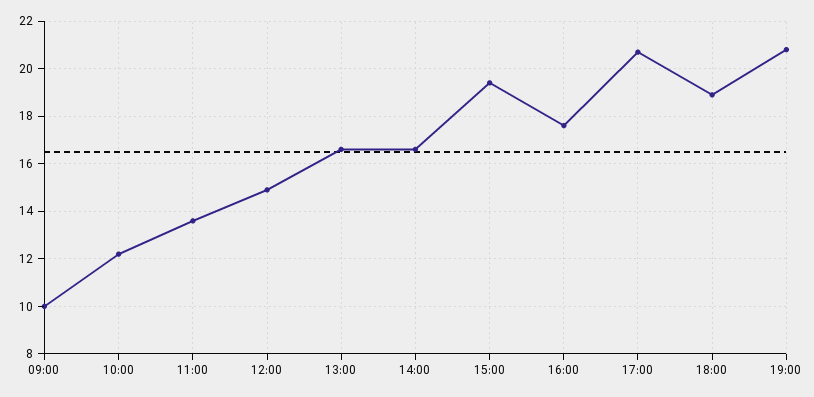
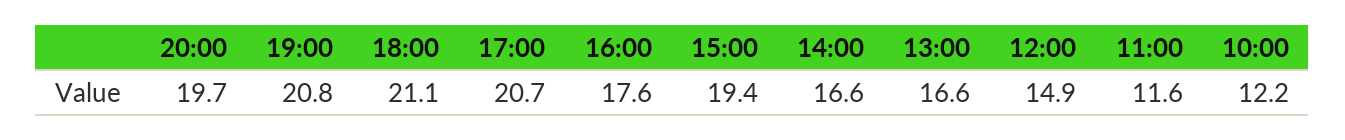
09:00: 10 -> none
11:00: 13.5 -> 11.6
18:00: 19 -> 21.1
20:00: none -> 19.7

